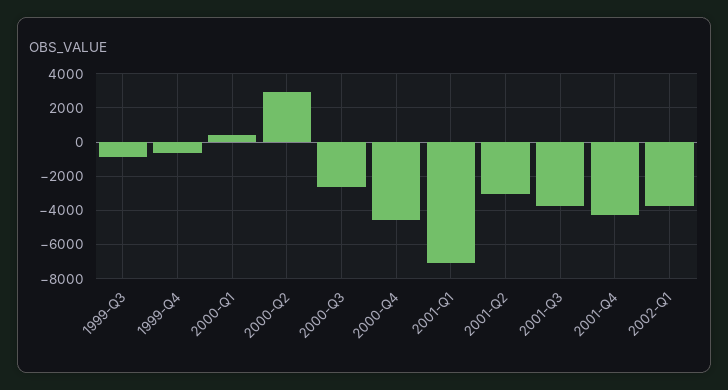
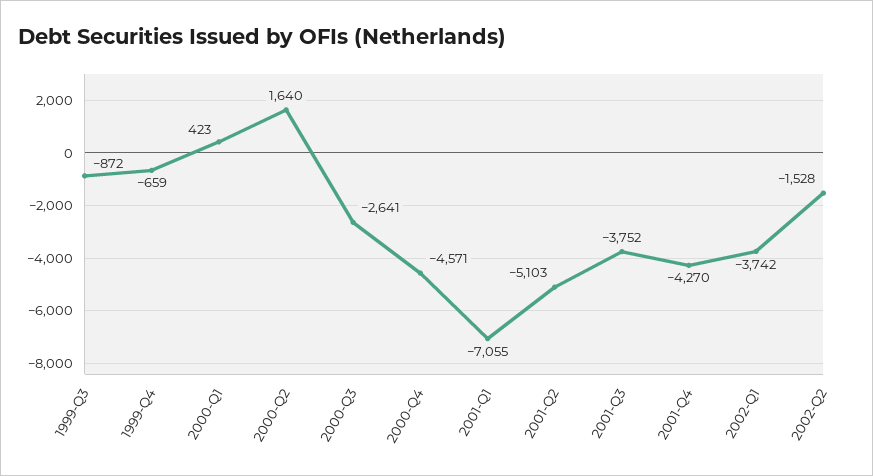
2000-Q2: 3000 -> 1640
2001-Q2: -3000 -> -5103
2002-Q2: none -> -1528

